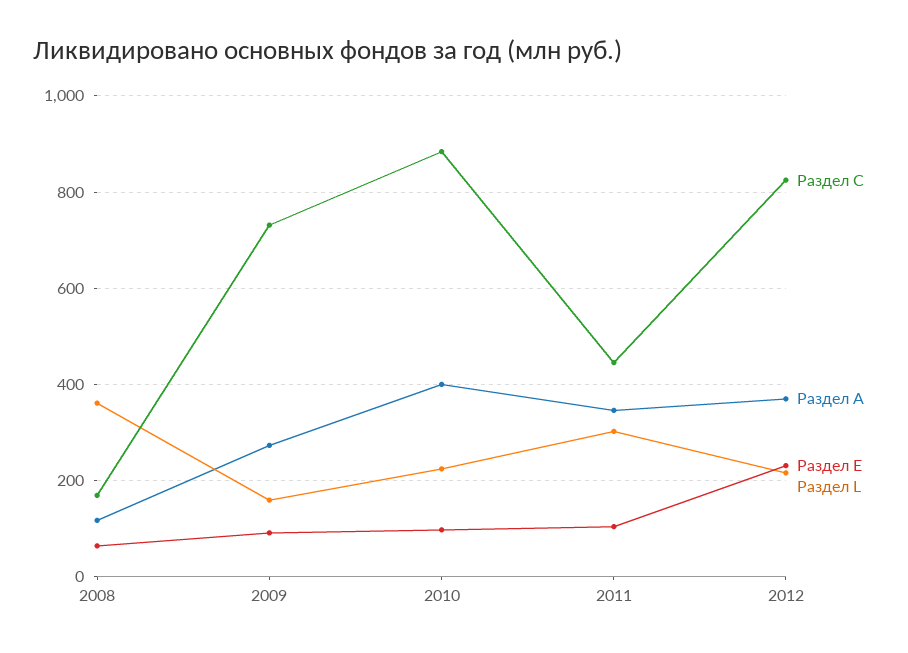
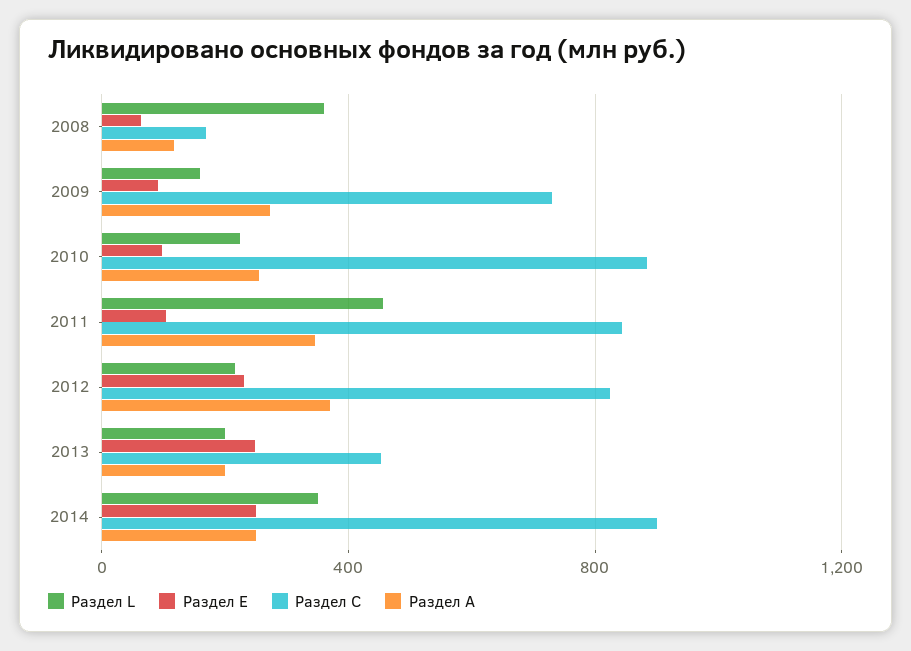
Раздел А, 2010: 400 -> 250
Раздел С, 2011: 440 -> 850
Раздел L, 2011: 300 -> 450
Раздел L, 2013: none -> 200
Раздел Е, 2013: none -> 250
Раздел С, 2013: none -> 450
Раздел А, 2013: none -> 200
Раздел L, 2014: none -> 350
Раздел Е, 2014: none -> 250
Раздел С, 2014: none -> 900
Раздел А, 2014: none -> 250

